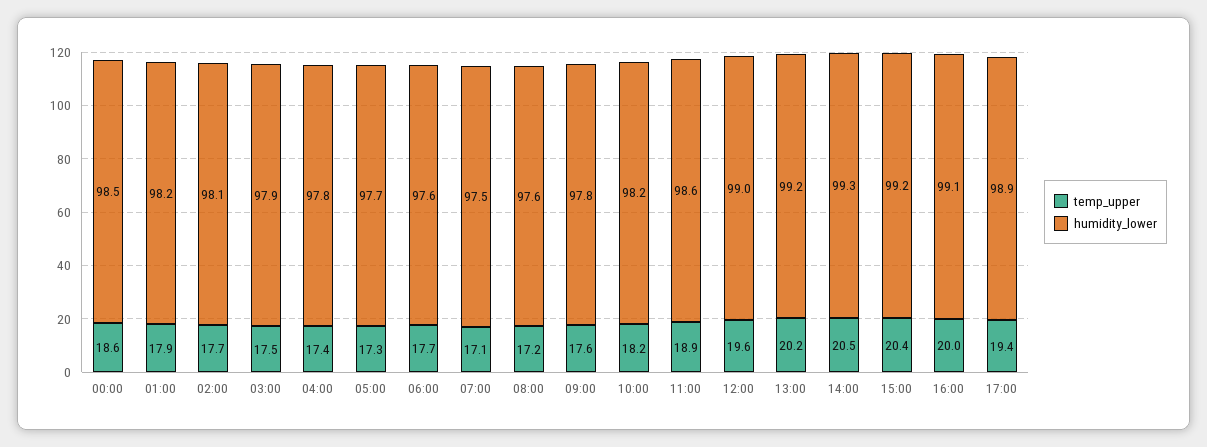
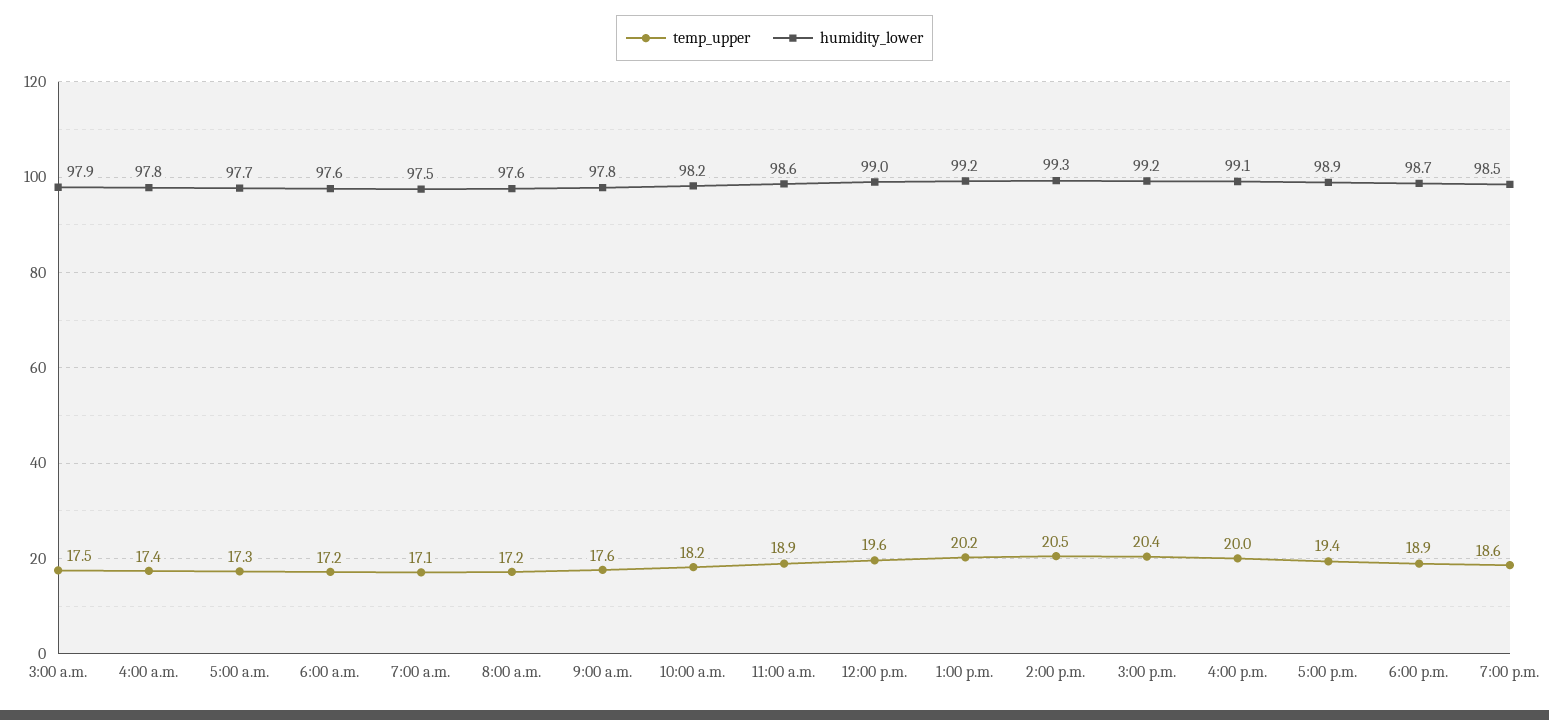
temp_upper, 00:00: 18.6 -> none
humidity_lower, 00:00: 98.5 -> none
temp_upper, 01:00: 17.9 -> none
humidity_lower, 01:00: 98.2 -> none
temp_upper, 02:00: 17.7 -> none
humidity_lower, 02:00: 98.1 -> none
temp_upper, 06:00: 17.7 -> 17.2
temp_upper, 6:00 p.m.: none -> 18.9
humidity_lower, 6:00 p.m.: none -> 98.7
temp_upper, 7:00 p.m.: none -> 18.6
humidity_lower, 7:00 p.m.: none -> 98.5

